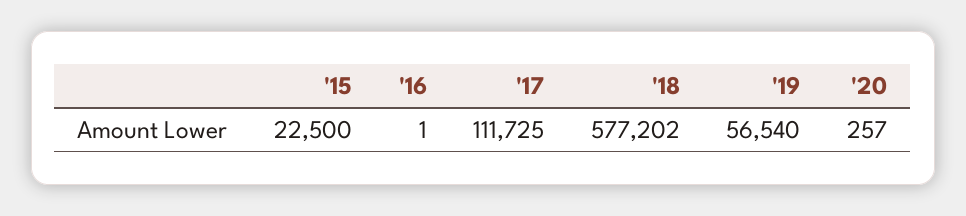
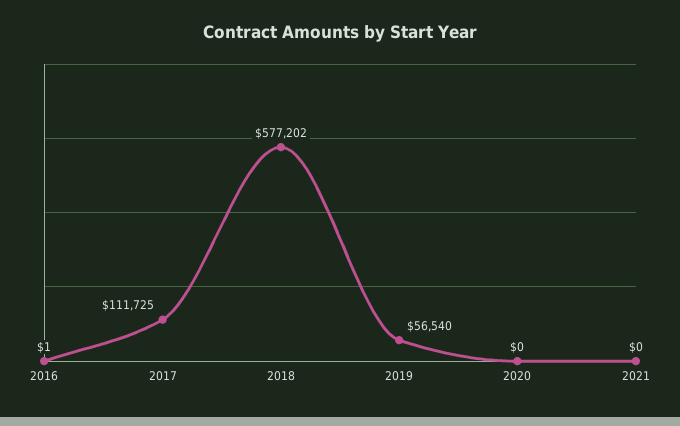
'15: 22500 -> none
'20: 257 -> 0
2021: none -> 0

